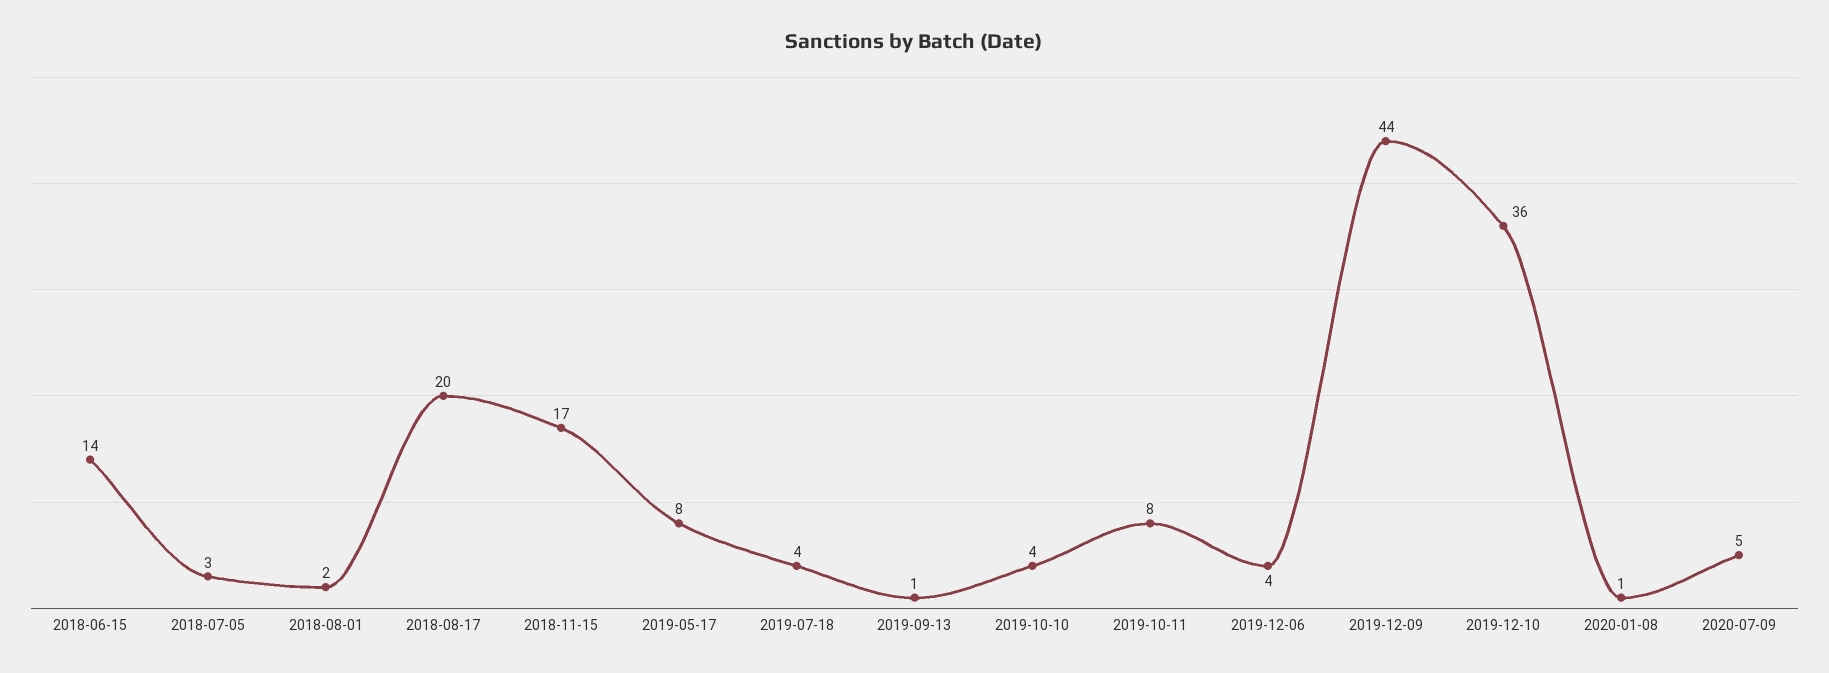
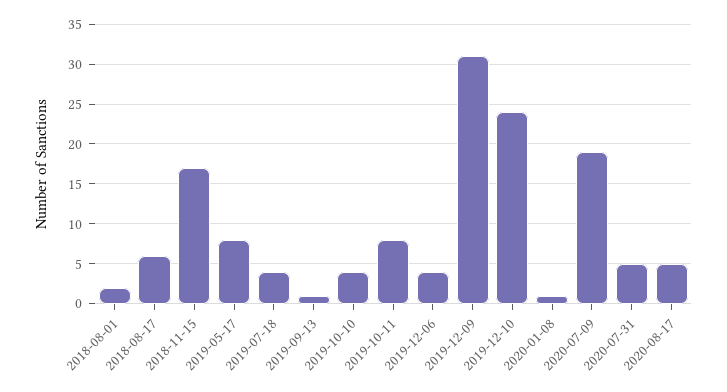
2018-06-15: 14 -> none
2018-07-05: 3 -> none
2018-08-17: 20 -> 6
2019-12-09: 44 -> 31
2019-12-10: 36 -> 24
2020-07-09: 5 -> 19
2020-07-31: none -> 5
2020-08-17: none -> 5

